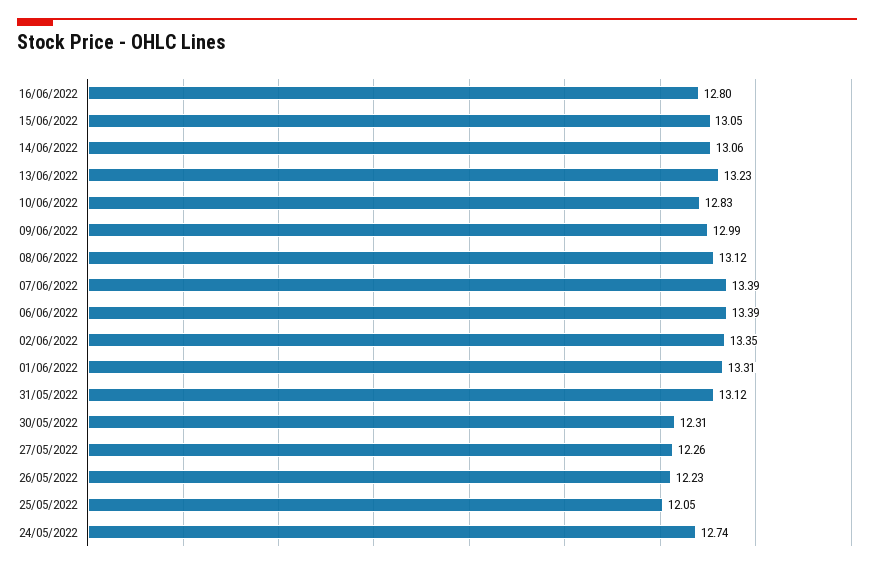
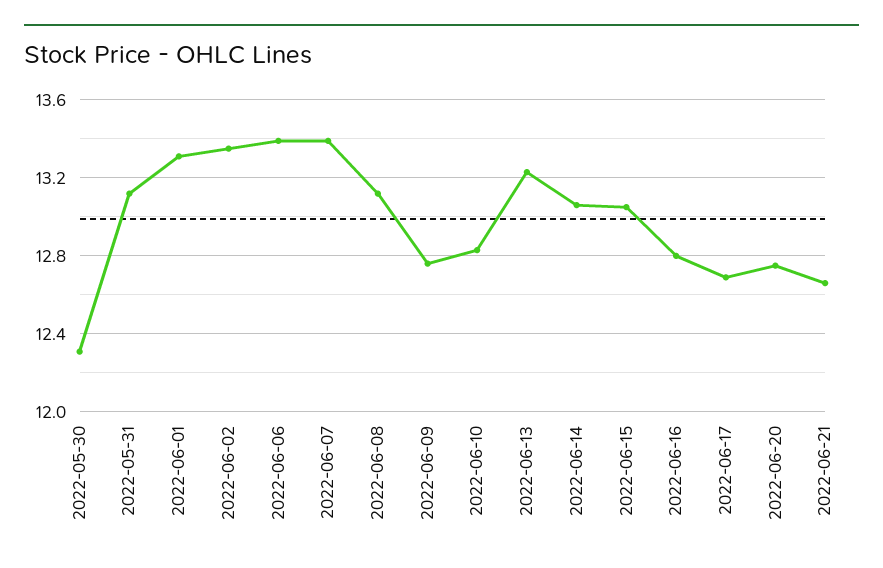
09/06/2022: 12.99 -> 12.75
27/05/2022: 12.26 -> none
26/05/2022: 12.23 -> none
25/05/2022: 12.05 -> none
24/05/2022: 12.74 -> none
2022-06-17: none -> 12.7
2022-06-20: none -> 12.75
2022-06-21: none -> 12.65

